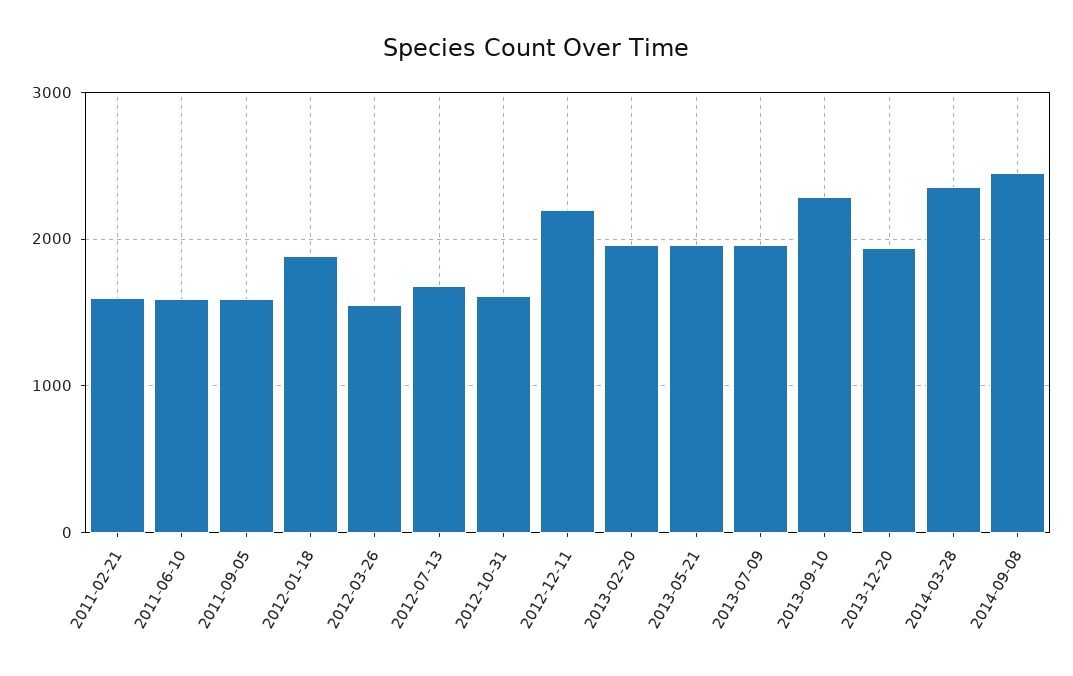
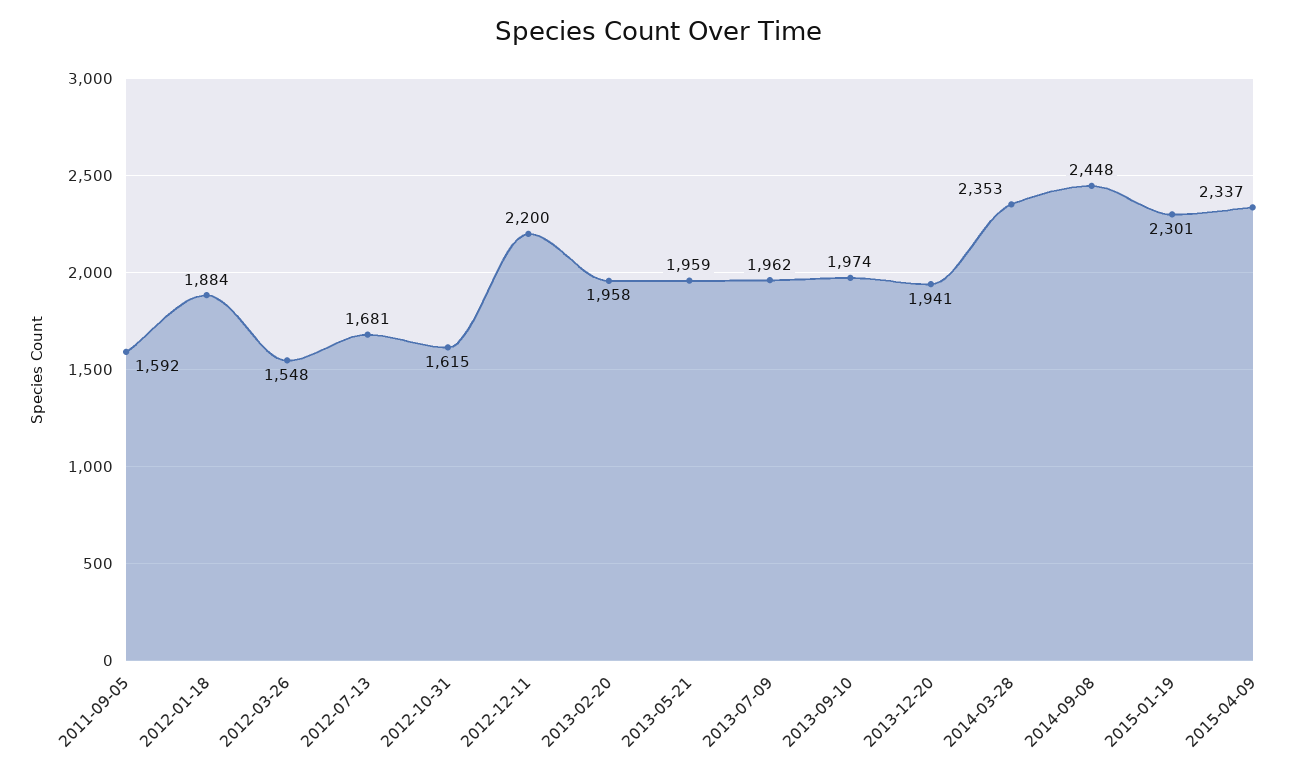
2011-02-21: 1600 -> none
2011-06-10: 1600 -> none
2013-09-10: 2300 -> 1974
2015-01-19: none -> 2301
2015-04-09: none -> 2337

